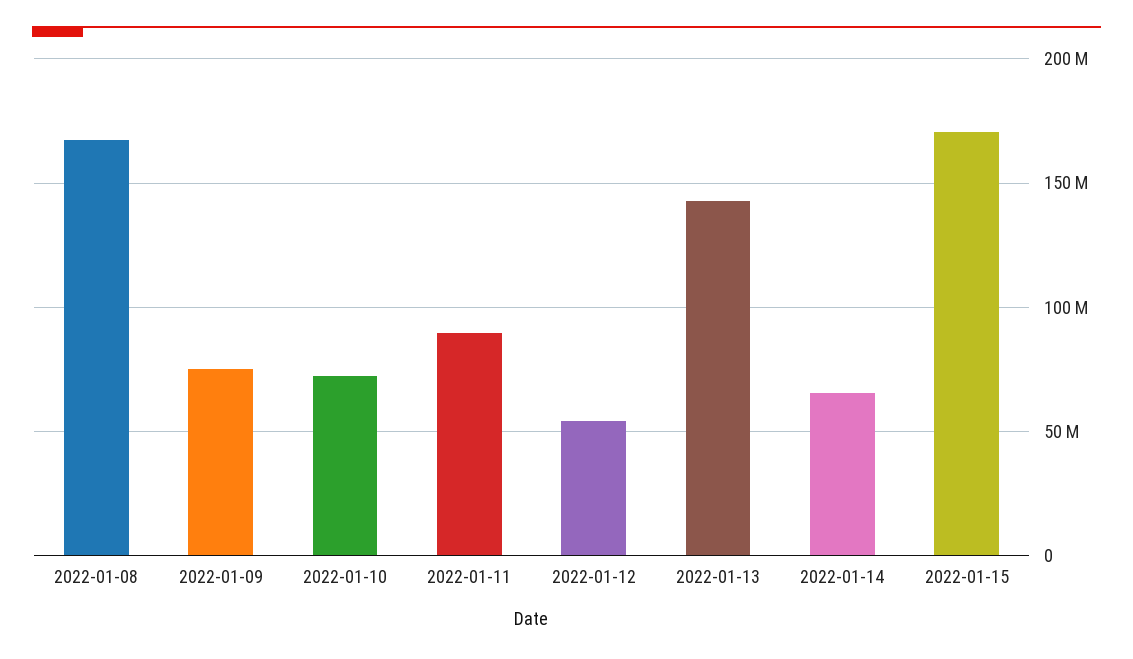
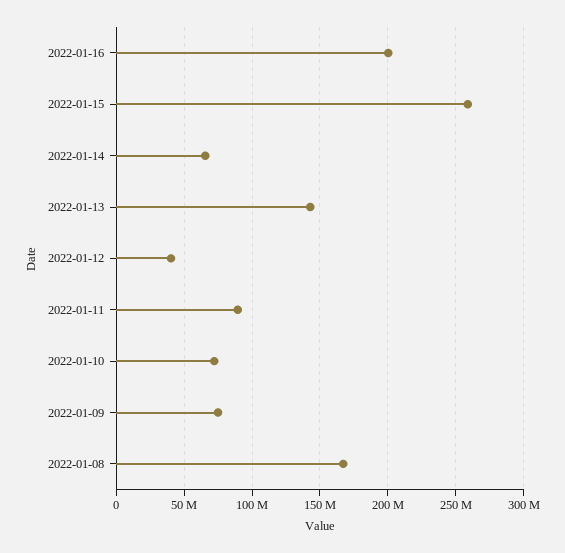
2022-01-12: 55000000 -> 40000000
2022-01-15: 170000000 -> 260000000
2022-01-16: none -> 200000000

